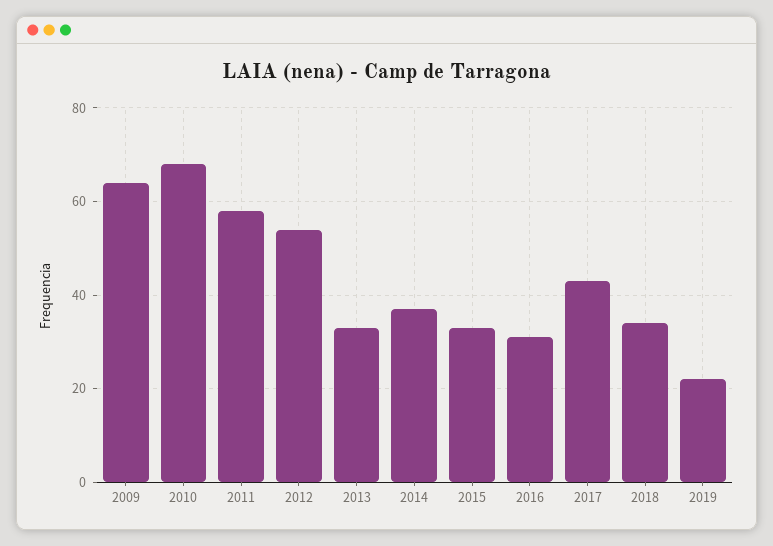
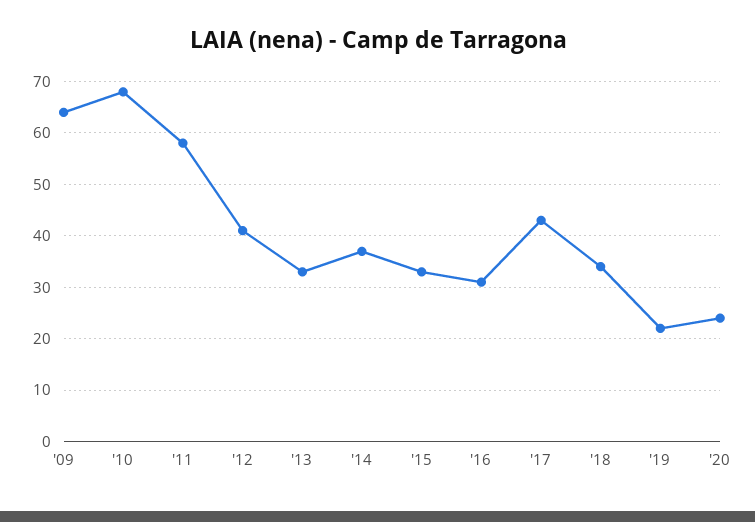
2012: 55 -> 40
'20: none -> 25

